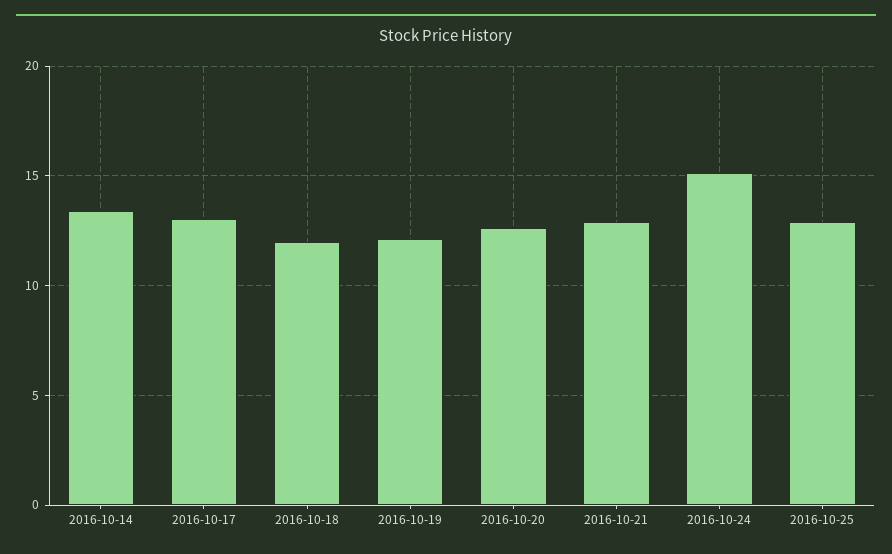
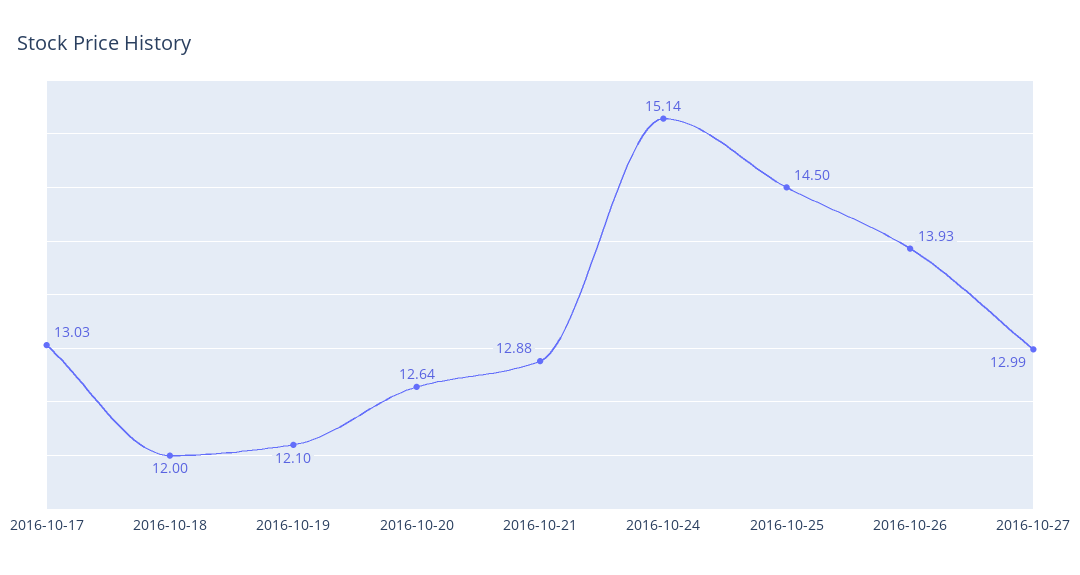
2016-10-14: 13.5 -> none
2016-10-25: 13 -> 14.5
2016-10-26: none -> 13.93
2016-10-27: none -> 12.99

